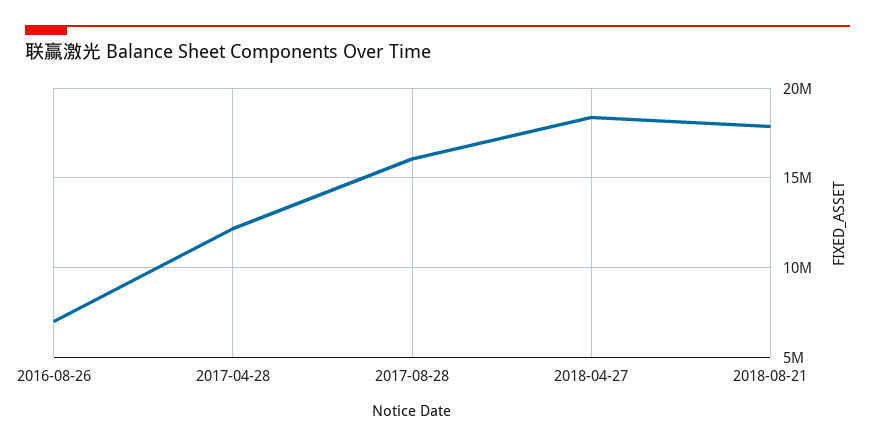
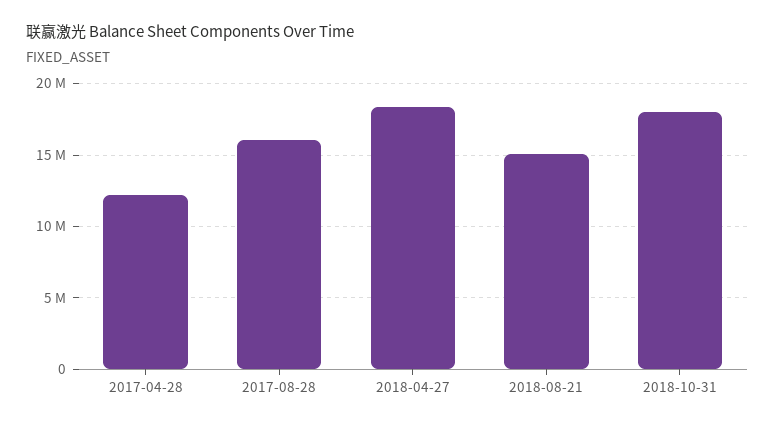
2016-08-26: 7000000 -> none
2018-08-21: 18000000 -> 15000000
2018-10-31: none -> 18000000

